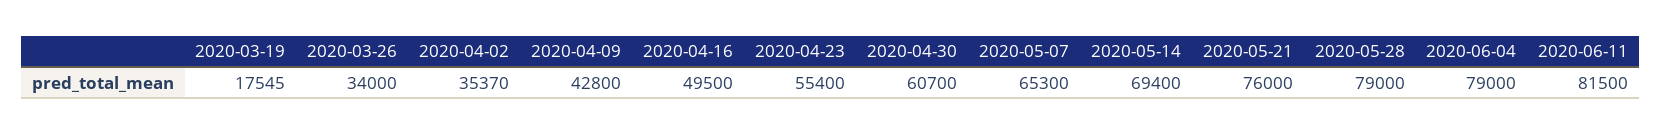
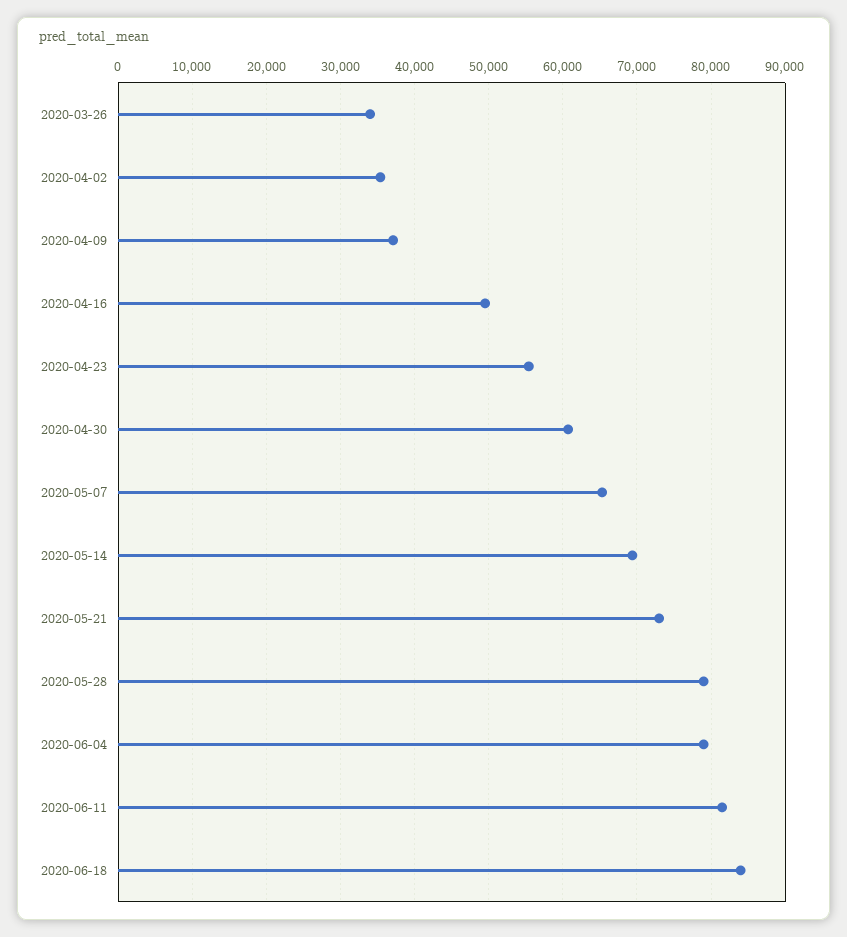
2020-03-19: 17545 -> none
2020-04-09: 42800 -> 37000
2020-05-21: 76000 -> 73000
2020-06-18: none -> 84000

